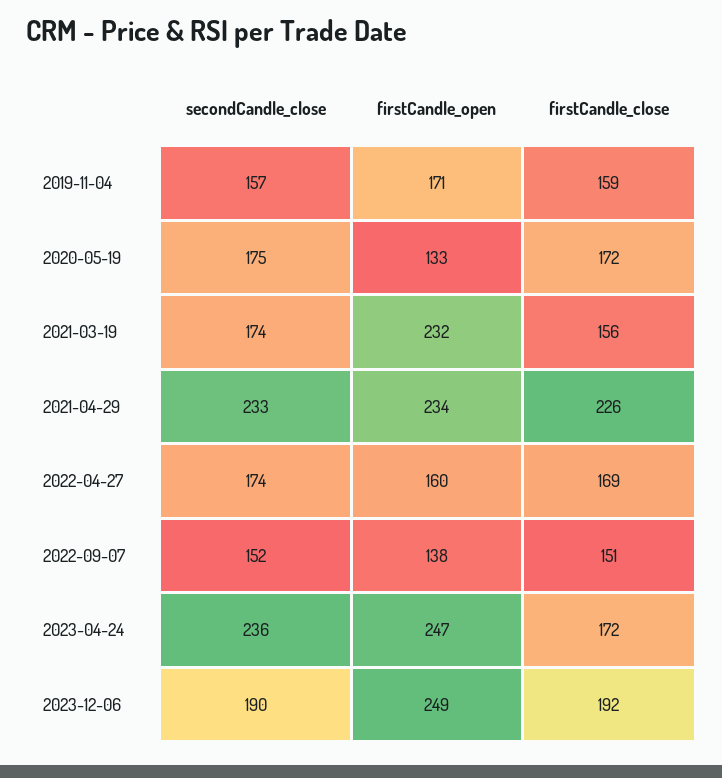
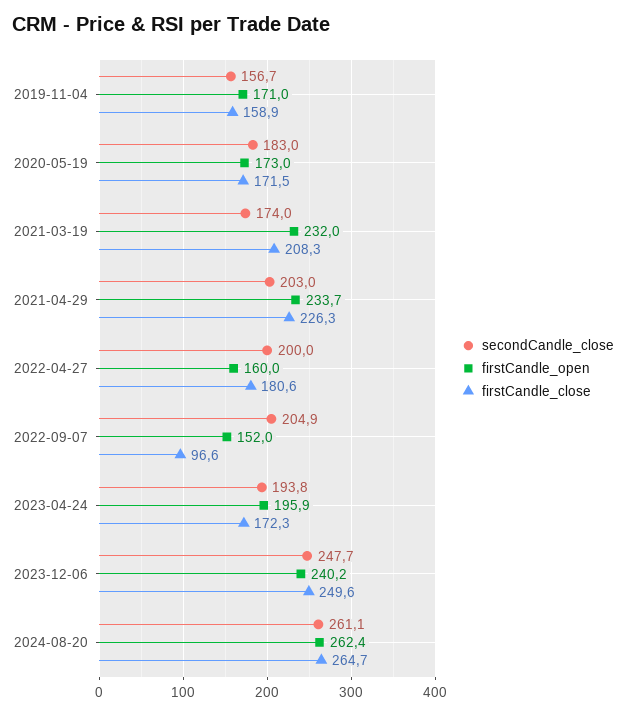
secondCandle_close, 2020-05-19: 175 -> 183
firstCandle_open, 2020-05-19: 133 -> 173
firstCandle_close, 2021-03-19: 156 -> 208.3
secondCandle_close, 2021-04-29: 233 -> 203
secondCandle_close, 2022-04-27: 174 -> 200
firstCandle_close, 2022-04-27: 169 -> 180.6
secondCandle_close, 2022-09-07: 152 -> 204.9
firstCandle_open, 2022-09-07: 138 -> 152
firstCandle_close, 2022-09-07: 151 -> 96.6
secondCandle_close, 2023-04-24: 236 -> 193.8
firstCandle_open, 2023-04-24: 247 -> 195.9
secondCandle_close, 2023-12-06: 190 -> 247.7
firstCandle_open, 2023-12-06: 249 -> 240.2
firstCandle_close, 2023-12-06: 192 -> 249.6
secondCandle_close, 2024-08-20: none -> 261.1
firstCandle_open, 2024-08-20: none -> 262.4
firstCandle_close, 2024-08-20: none -> 264.7

